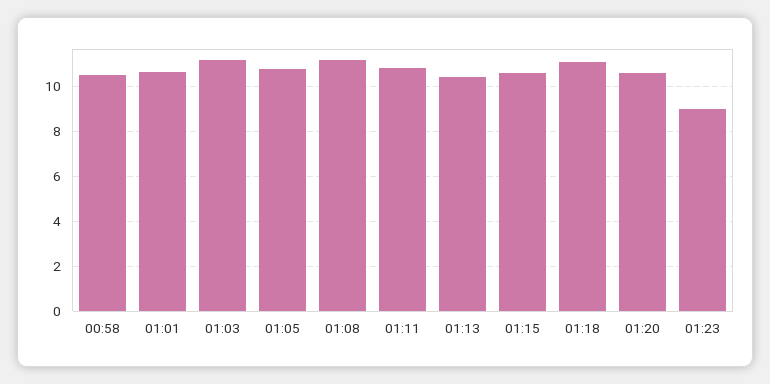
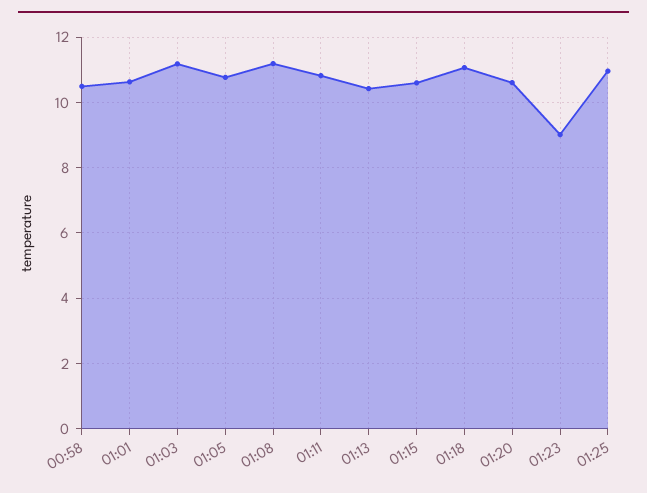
01:25: none -> 11

